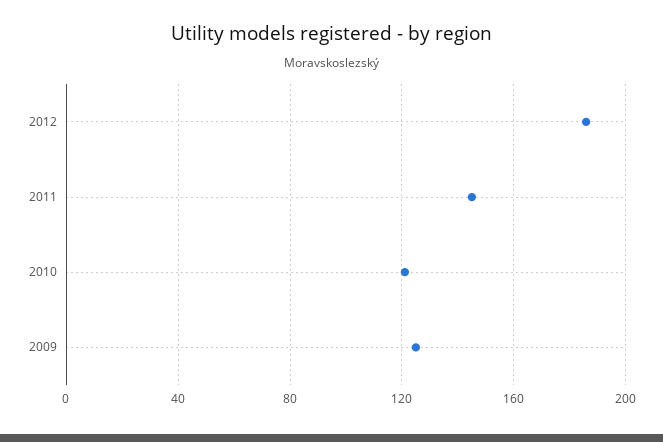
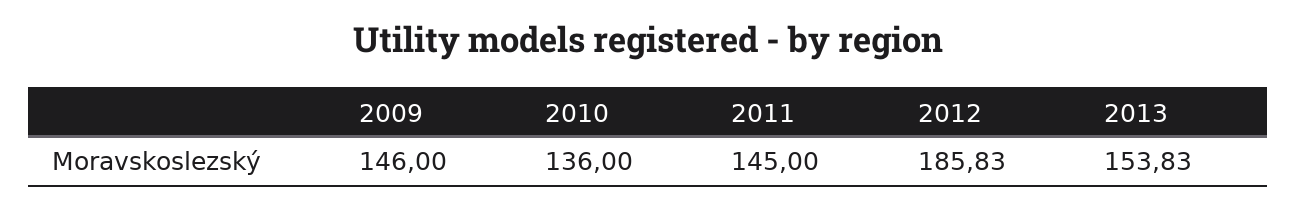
2010: 120 -> 136
2009: 125 -> 146
2013: none -> 153.83

